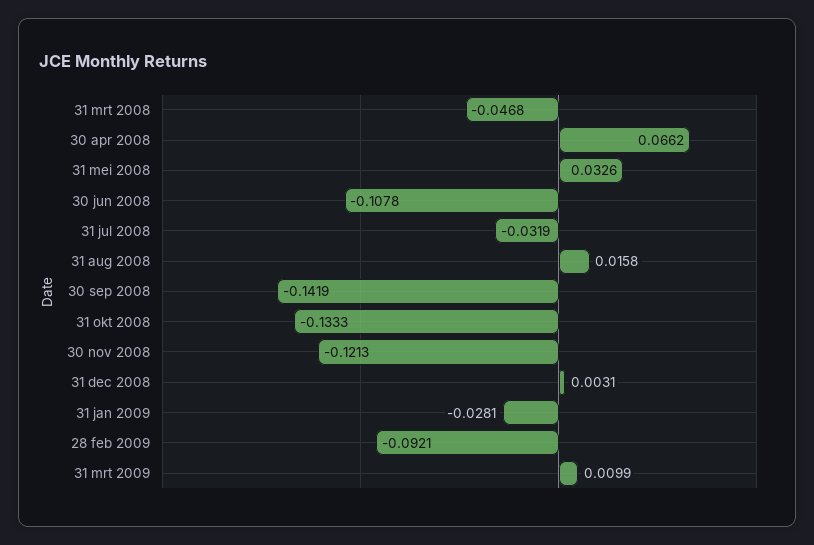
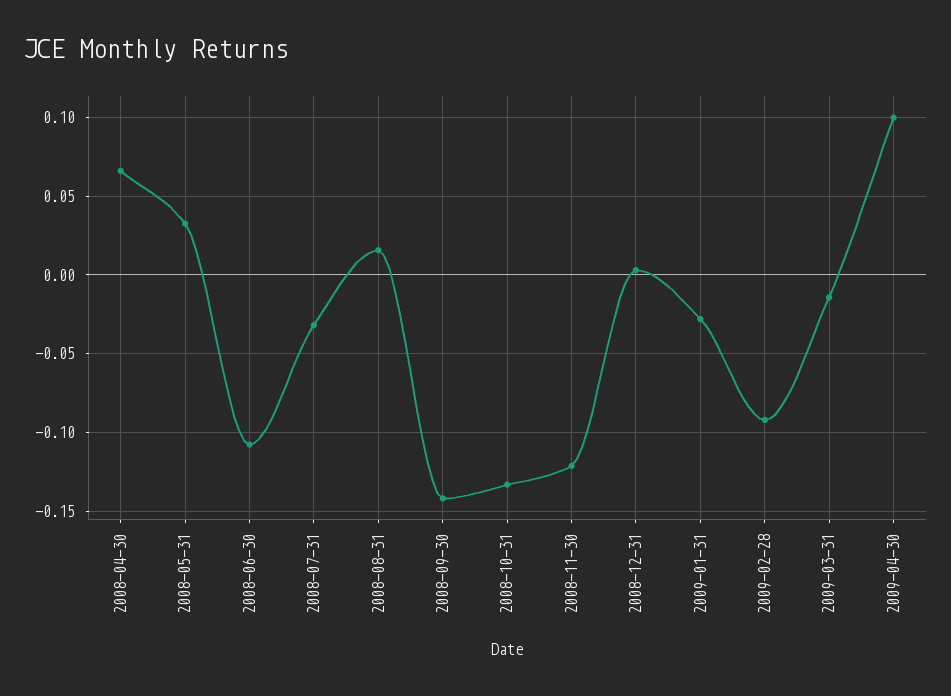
31 mrt 2008: -0.0468 -> none
31 mrt 2009: 0.0099 -> -0.015
2009-04-30: none -> 0.1

